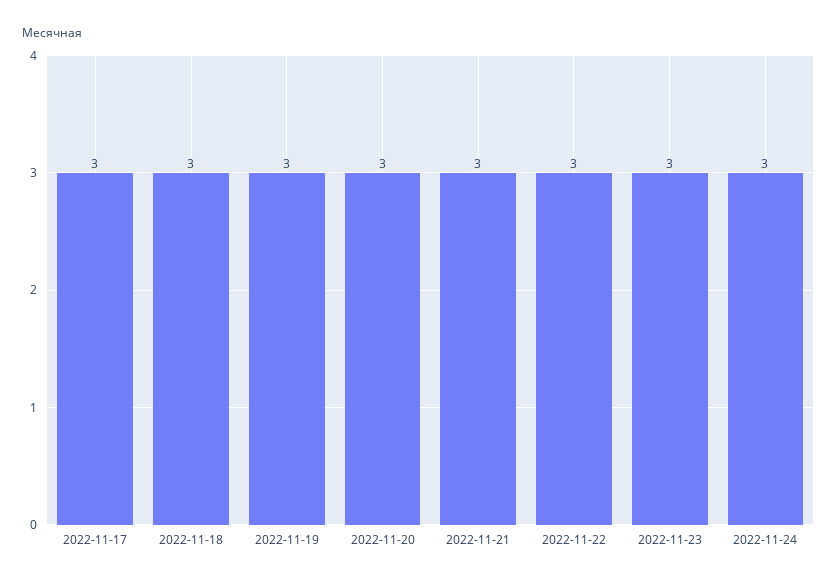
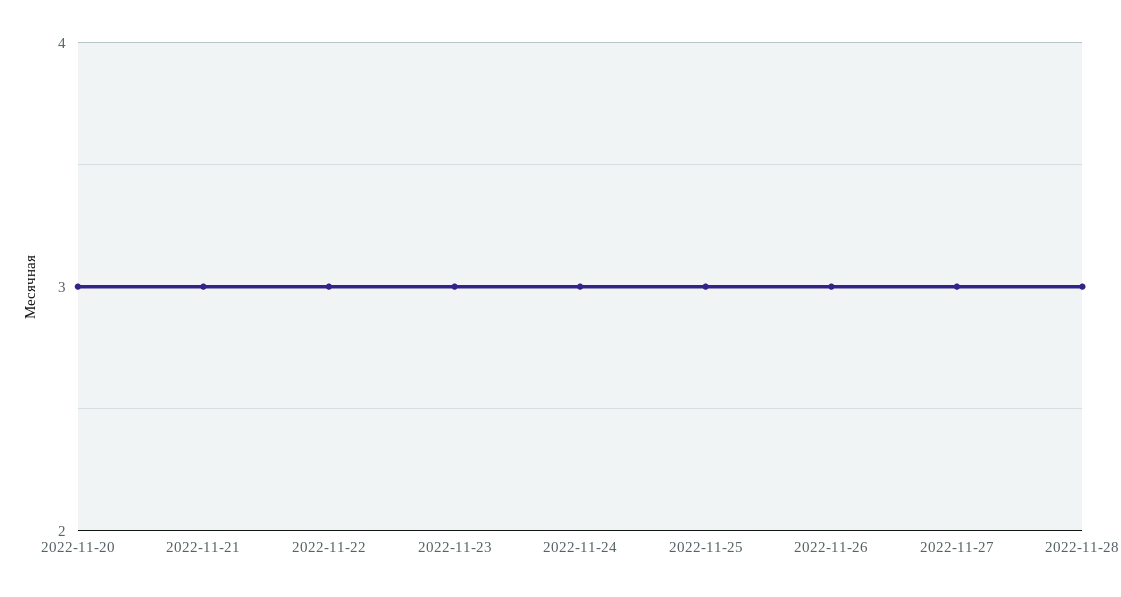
2022-11-17: 3 -> none
2022-11-18: 3 -> none
2022-11-19: 3 -> none
2022-11-25: none -> 3
2022-11-26: none -> 3
2022-11-27: none -> 3
2022-11-28: none -> 3

